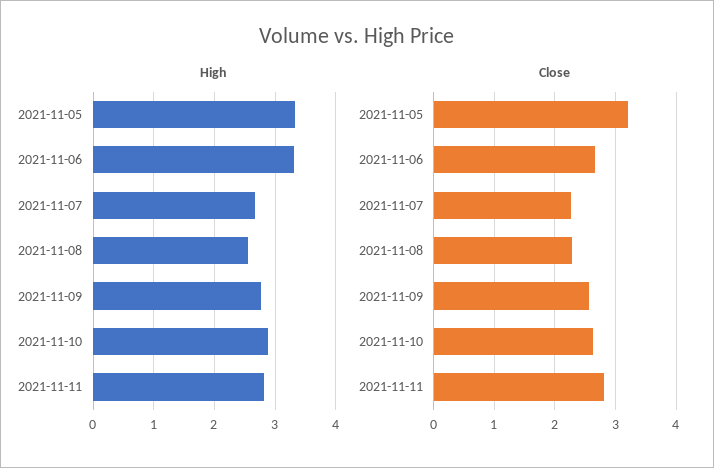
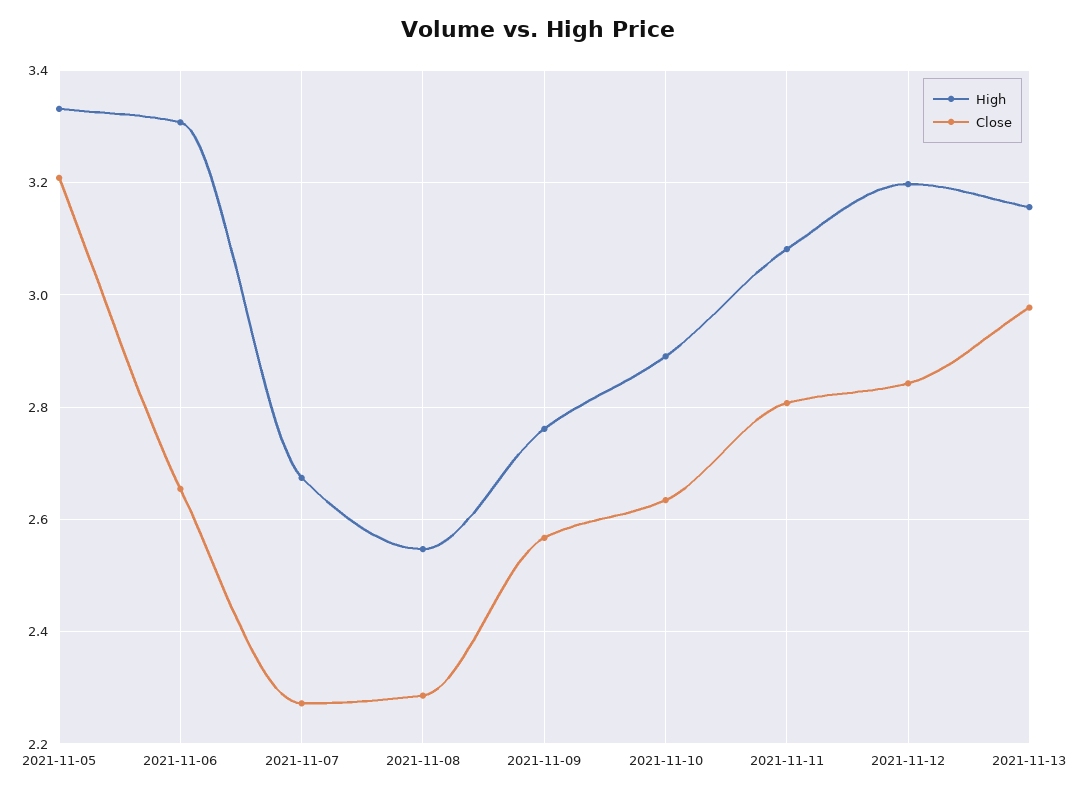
High, 2021-11-11: 2.8 -> 3.08
High, 2021-11-12: none -> 3.2
Close, 2021-11-12: none -> 2.84
High, 2021-11-13: none -> 3.16
Close, 2021-11-13: none -> 2.98

